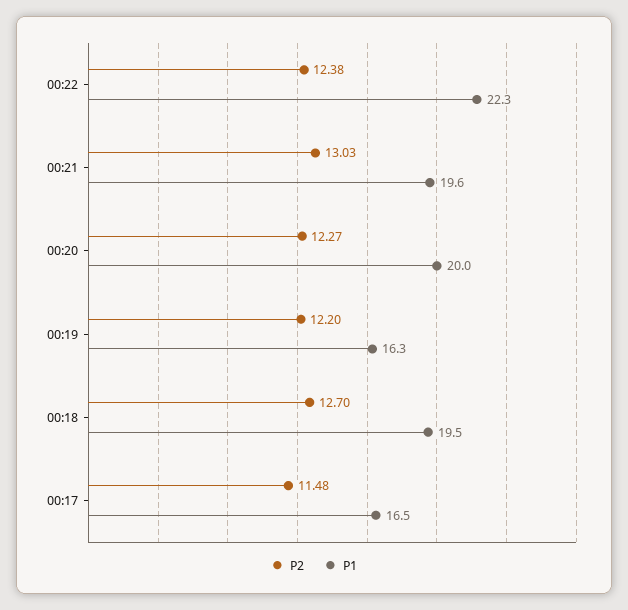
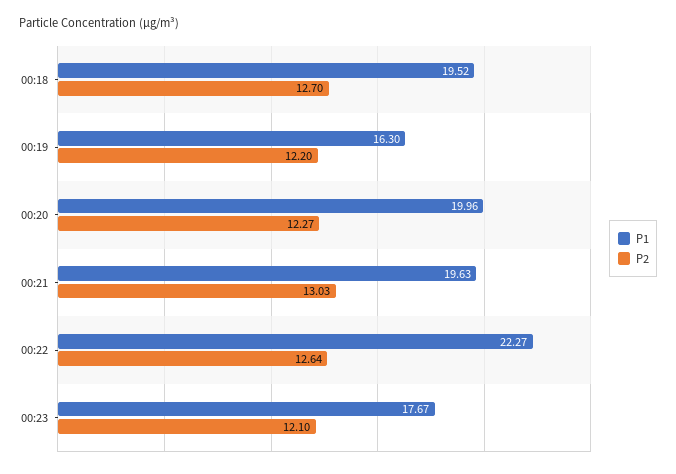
P2, 00:22: 12.38 -> 12.64
P2, 00:17: 11.48 -> none
P1, 00:17: 16.5 -> none
P1, 00:23: none -> 17.67
P2, 00:23: none -> 12.1

